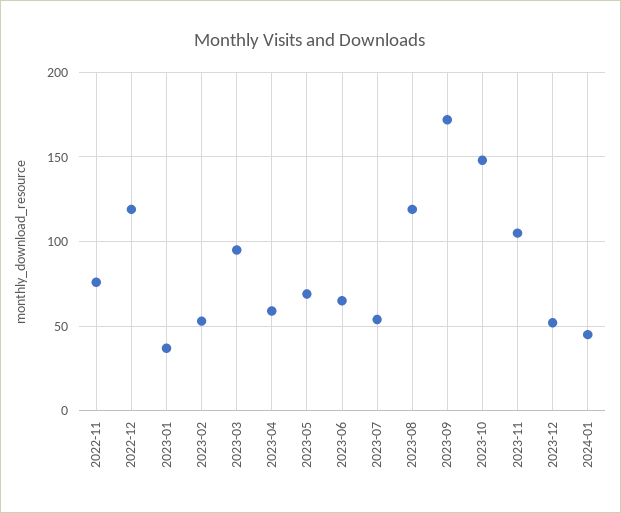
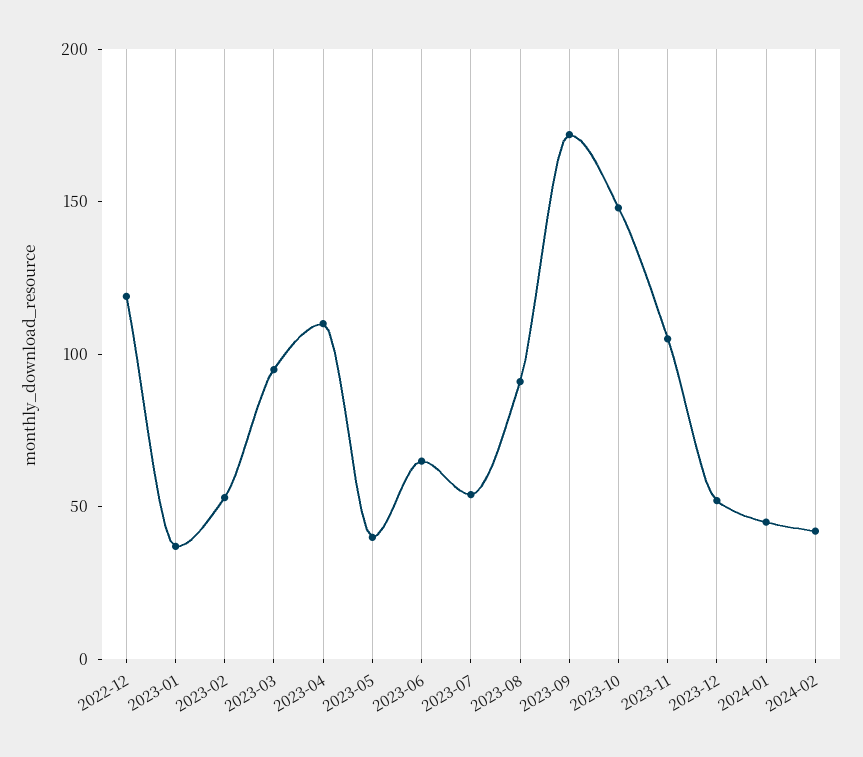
2022-11: 75 -> none
2023-04: 60 -> 110
2023-05: 70 -> 40
2023-08: 120 -> 90
2024-02: none -> 40

